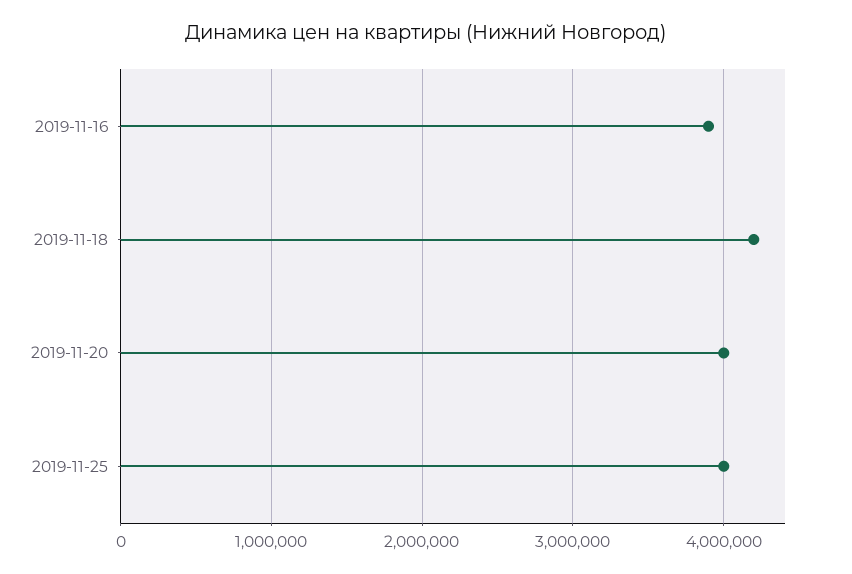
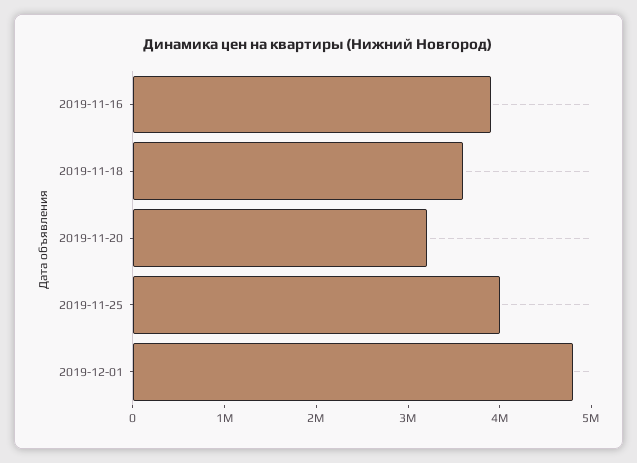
2019-11-18: 4200000 -> 3600000
2019-11-20: 4000000 -> 3200000
2019-12-01: none -> 4800000

